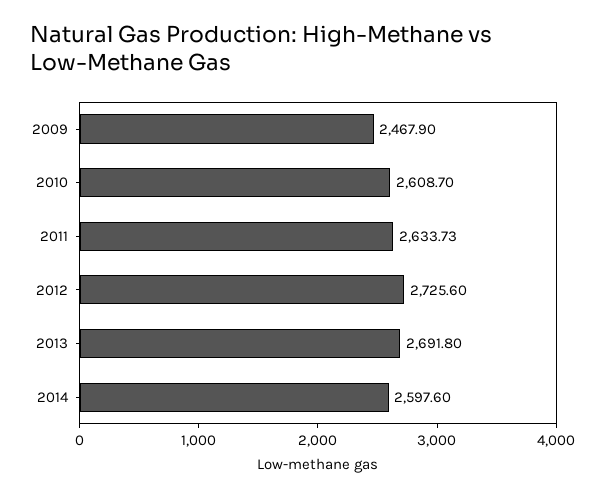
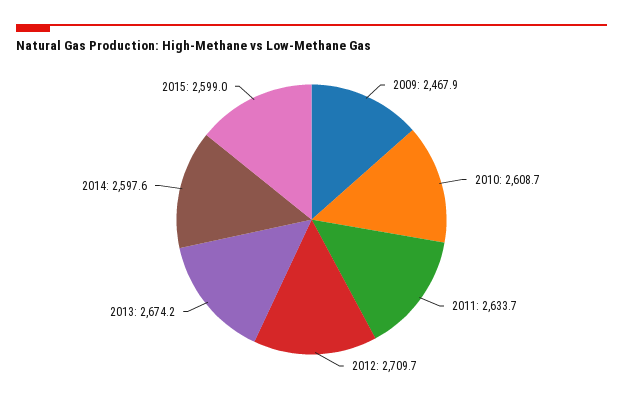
2012: 2725.6 -> 2709.7
2013: 2691.8 -> 2674.2
2015: none -> 2599

